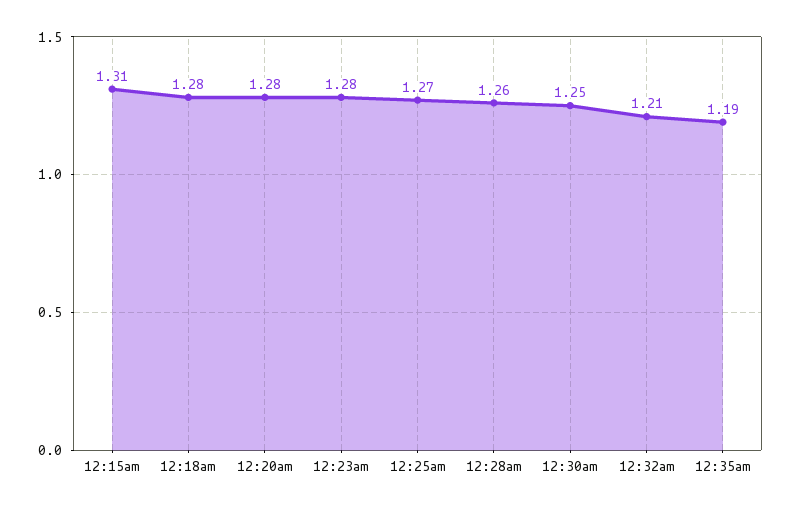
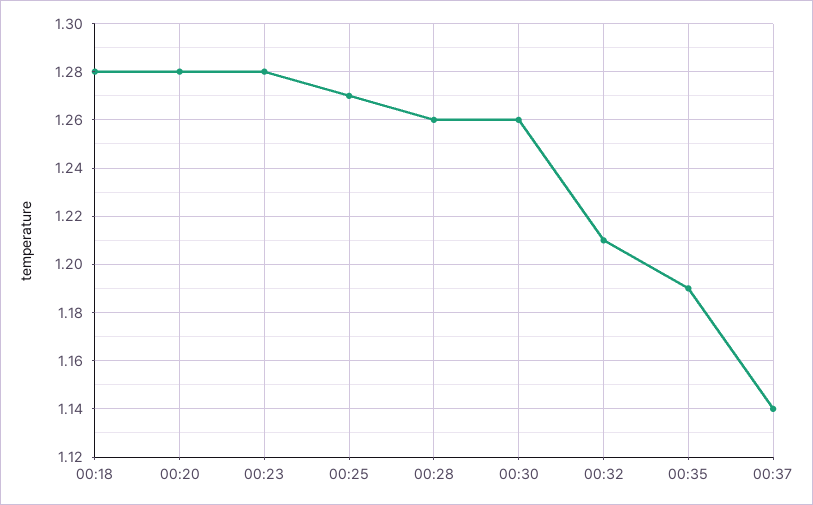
12:15am: 1.31 -> none
12:30am: 1.25 -> 1.26
00:37: none -> 1.14

